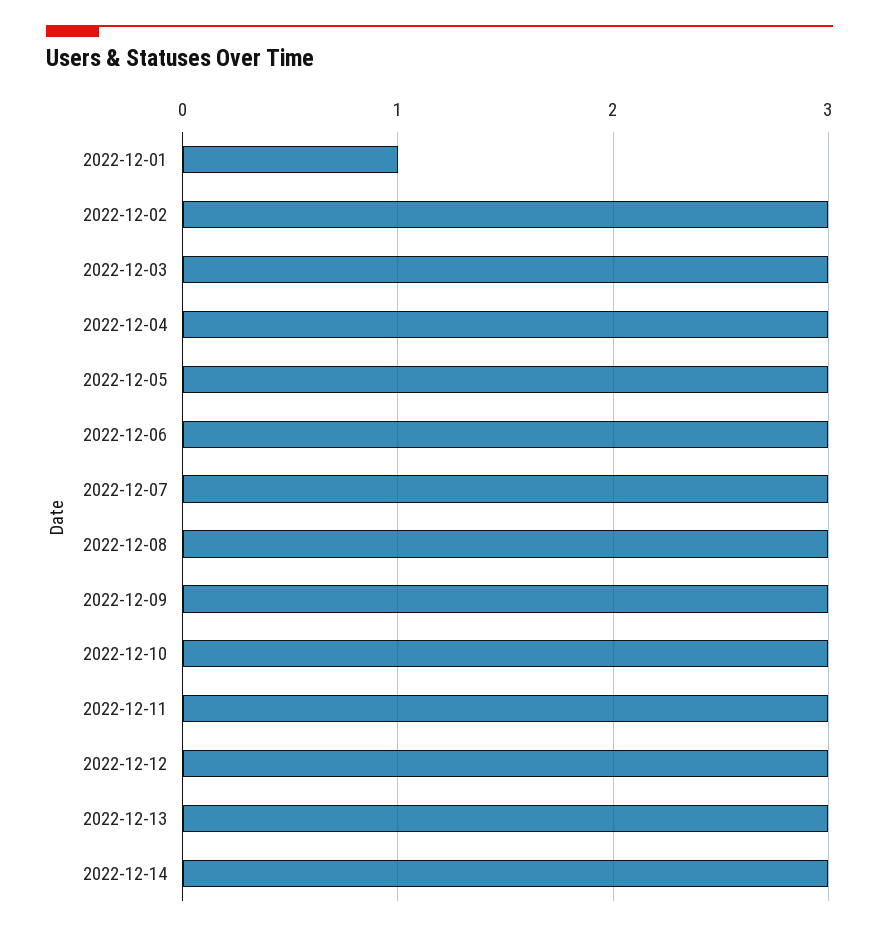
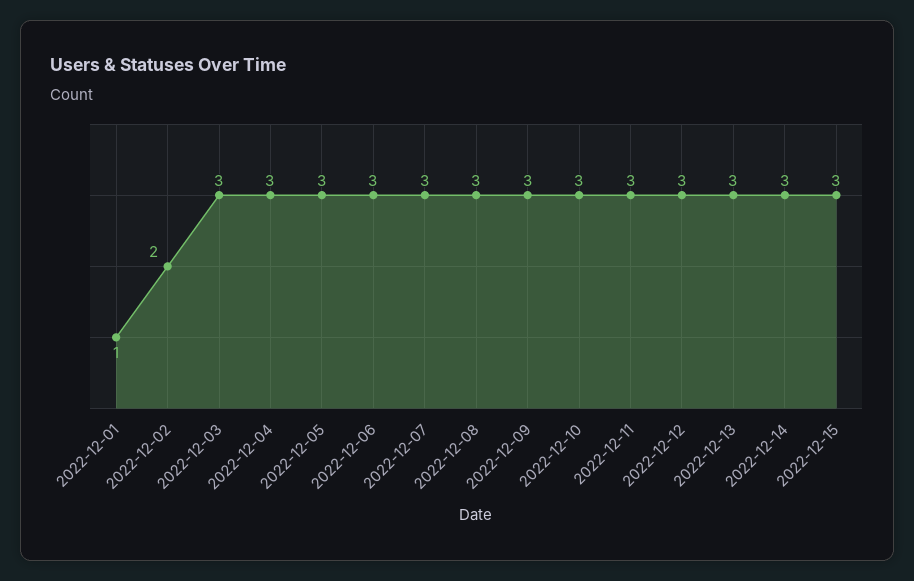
2022-12-02: 3 -> 2
2022-12-15: none -> 3

